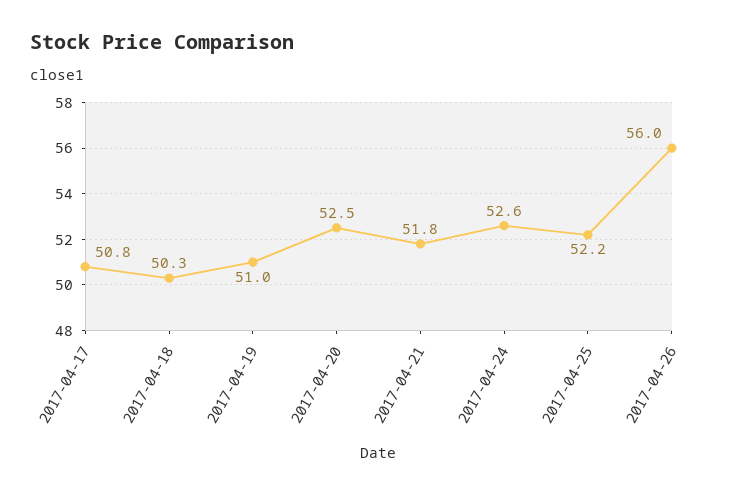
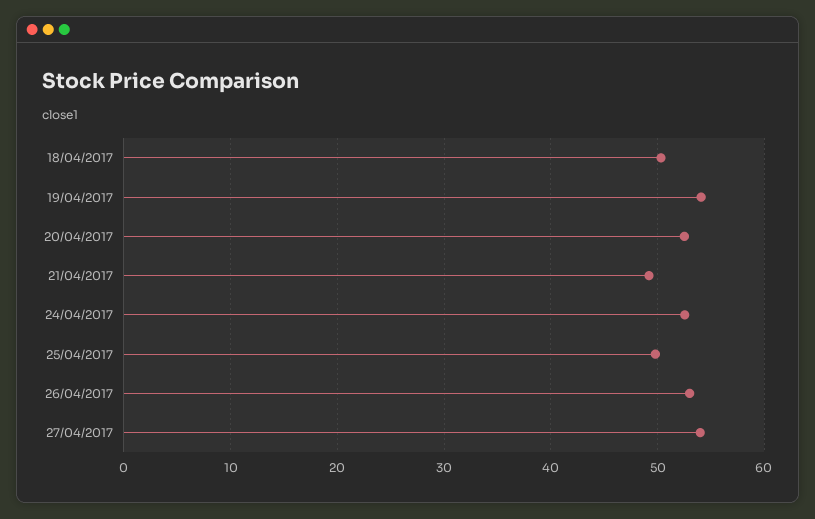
2017-04-17: 50.8 -> none
2017-04-19: 51 -> 54
2017-04-21: 51.8 -> 49
2017-04-25: 52.2 -> 50
2017-04-26: 56 -> 53
27/04/2017: none -> 54

